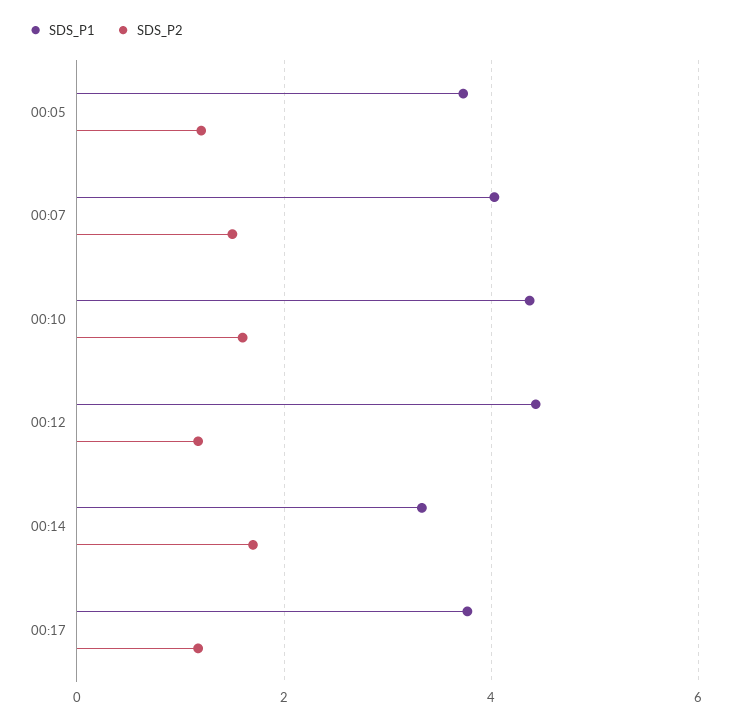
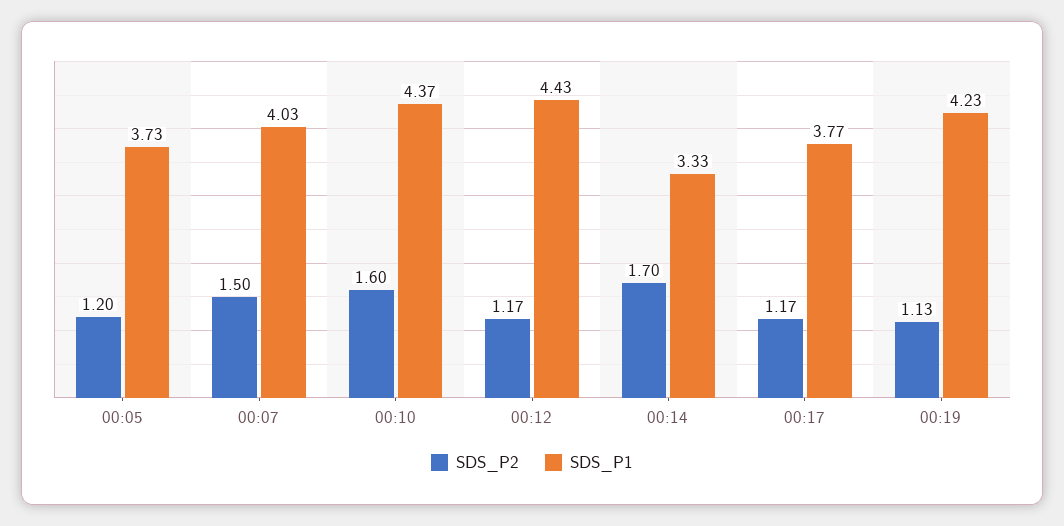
SDS_P2, 00:19: none -> 1.13
SDS_P1, 00:19: none -> 4.23

